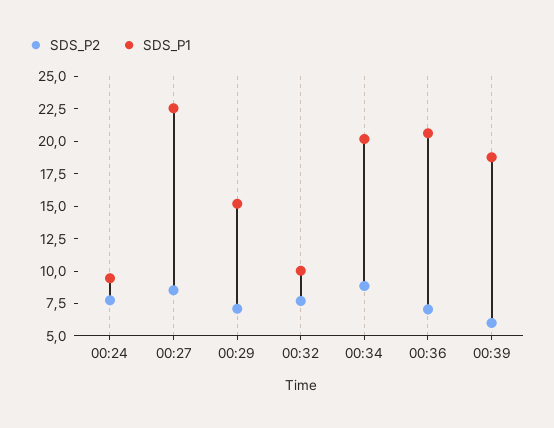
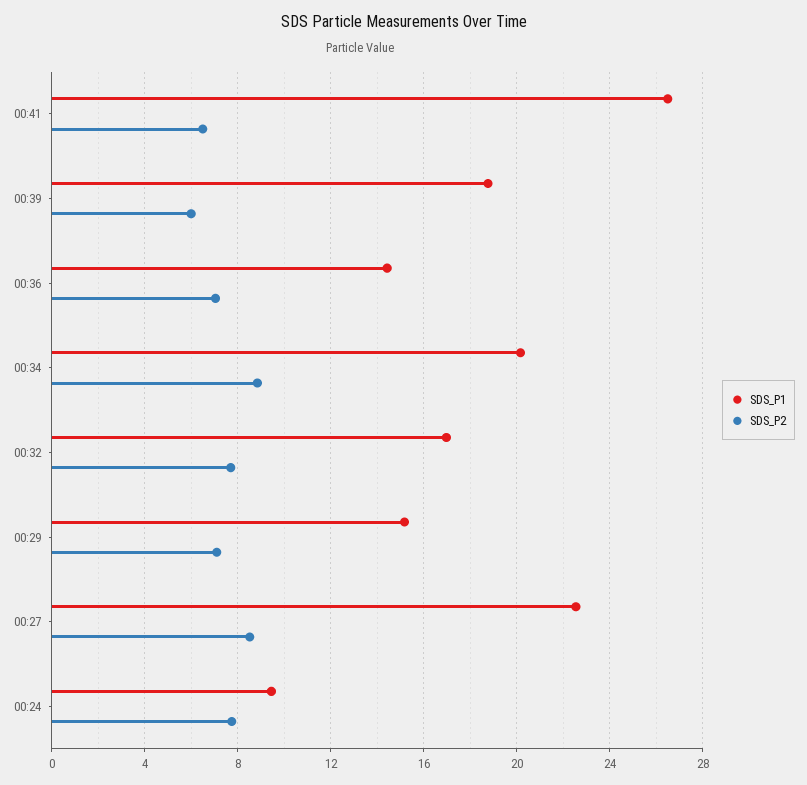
SDS_P1, 00:32: 10 -> 17
SDS_P1, 00:36: 20 -> 14.5
SDS_P1, 00:41: none -> 26.5
SDS_P2, 00:41: none -> 6.5

